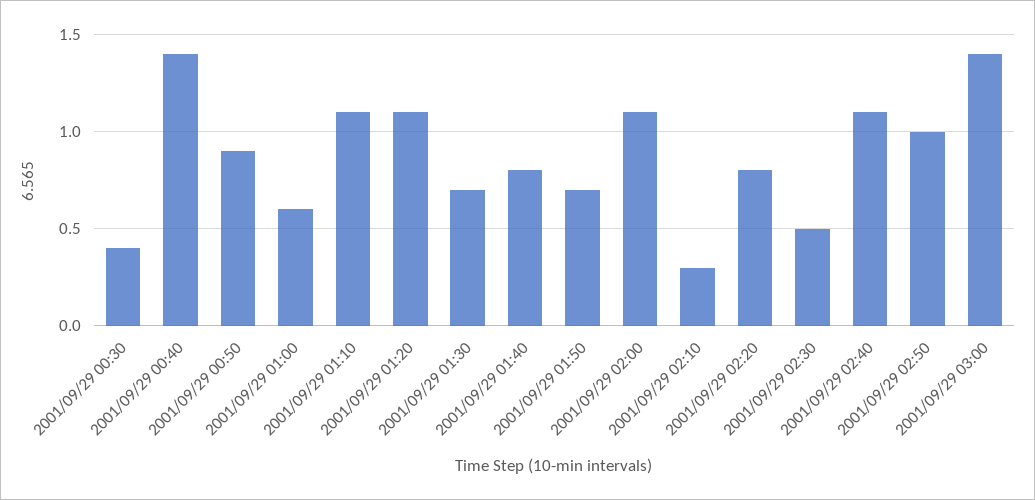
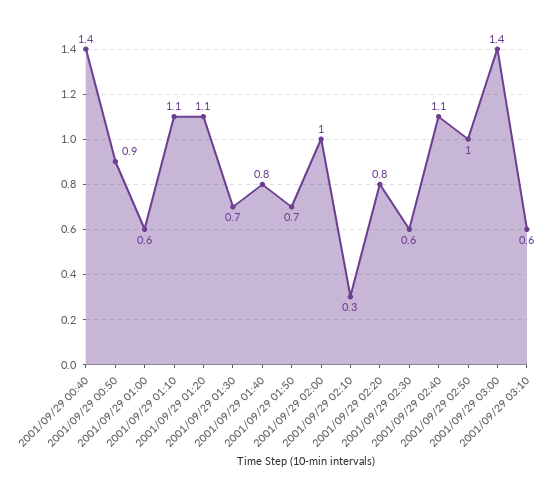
2001/09/29 00:30: 0.4 -> none
2001/09/29 02:00: 1.1 -> 1
2001/09/29 02:30: 0.5 -> 0.6
2001/09/29 03:10: none -> 0.6

